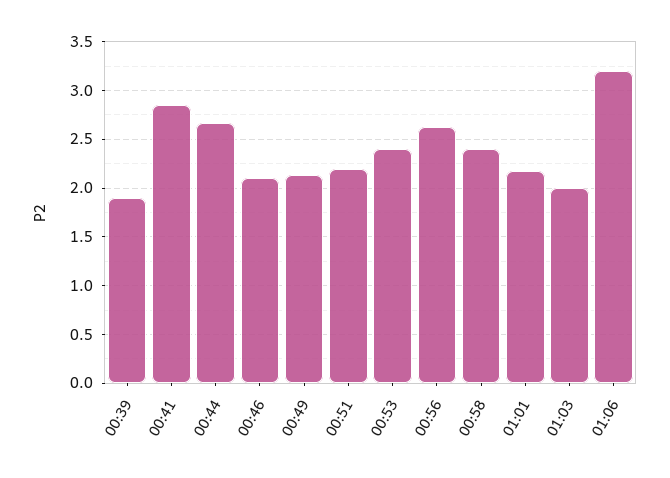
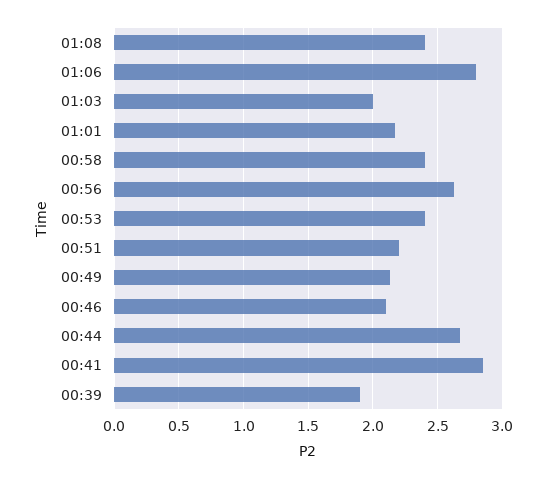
01:06: 3.2 -> 2.8
01:08: none -> 2.4

